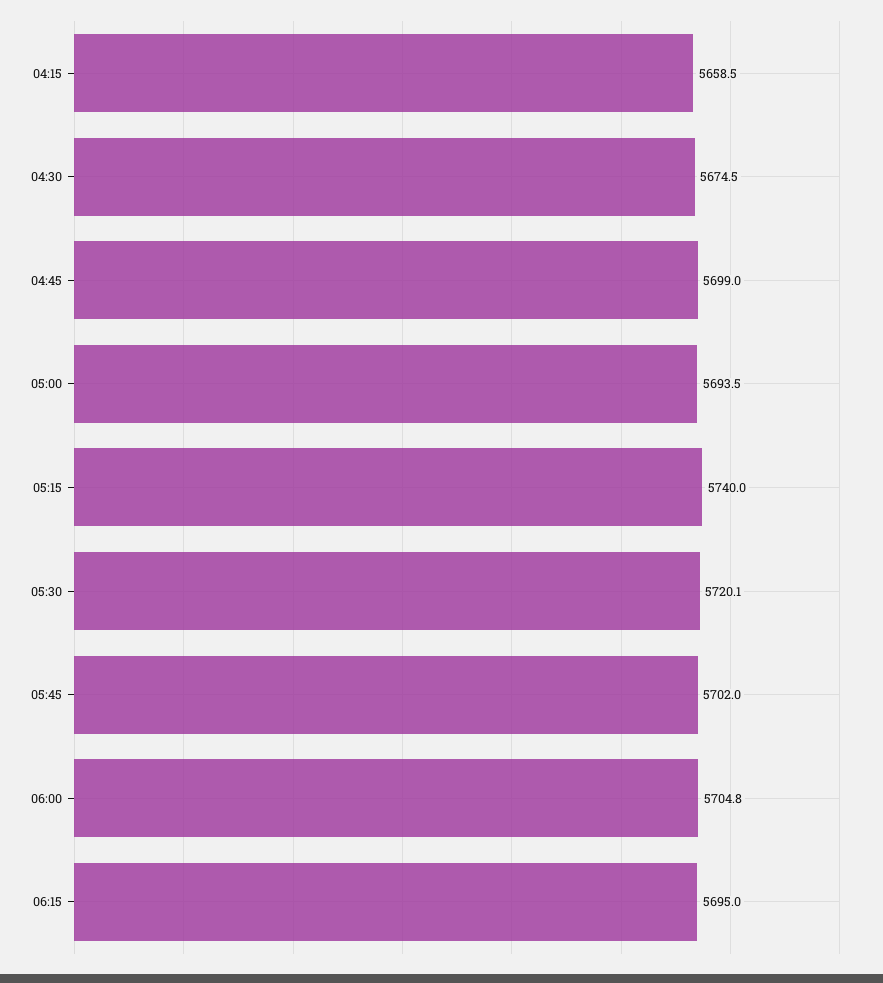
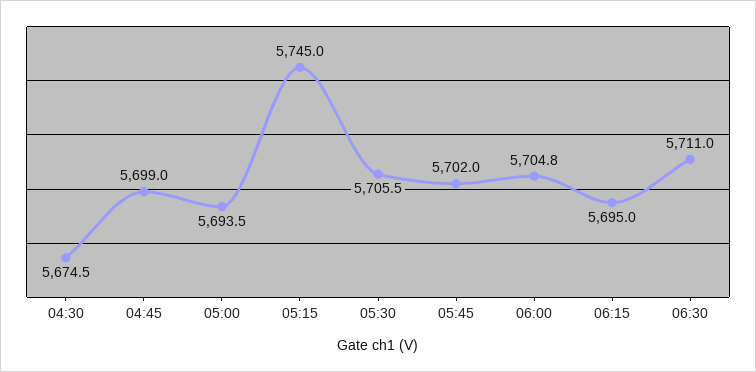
04:15: 5658.5 -> none
05:15: 5740 -> 5745
05:30: 5720.1 -> 5705.5
06:30: none -> 5711

